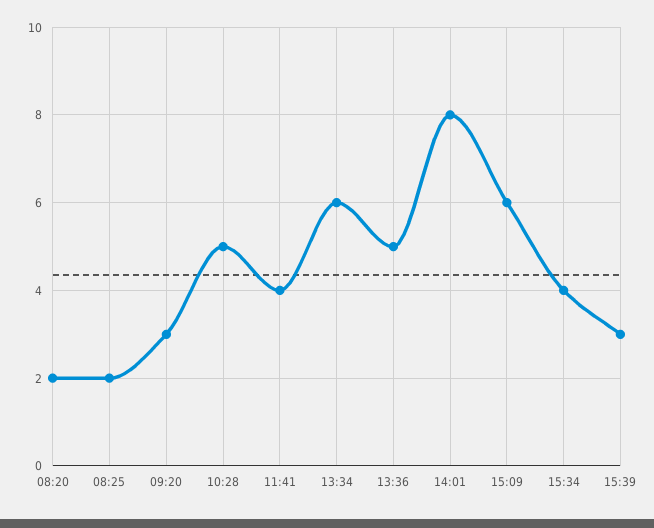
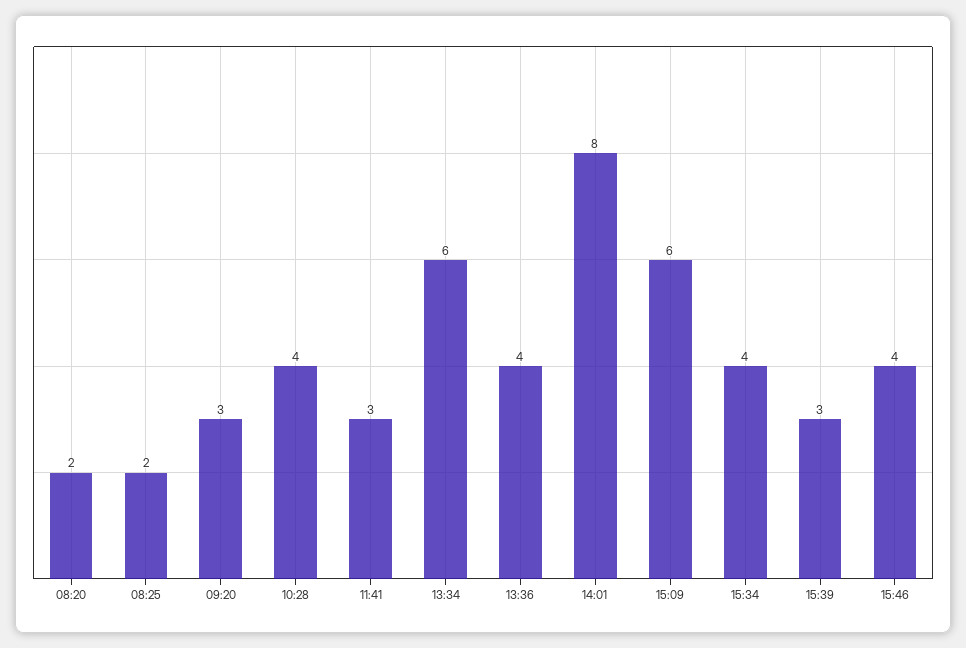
10:28: 5 -> 4
11:41: 4 -> 3
13:36: 5 -> 4
15:46: none -> 4

